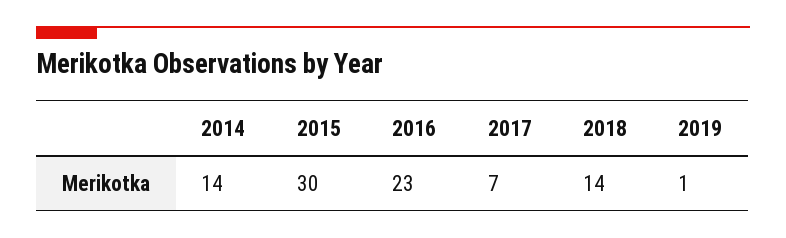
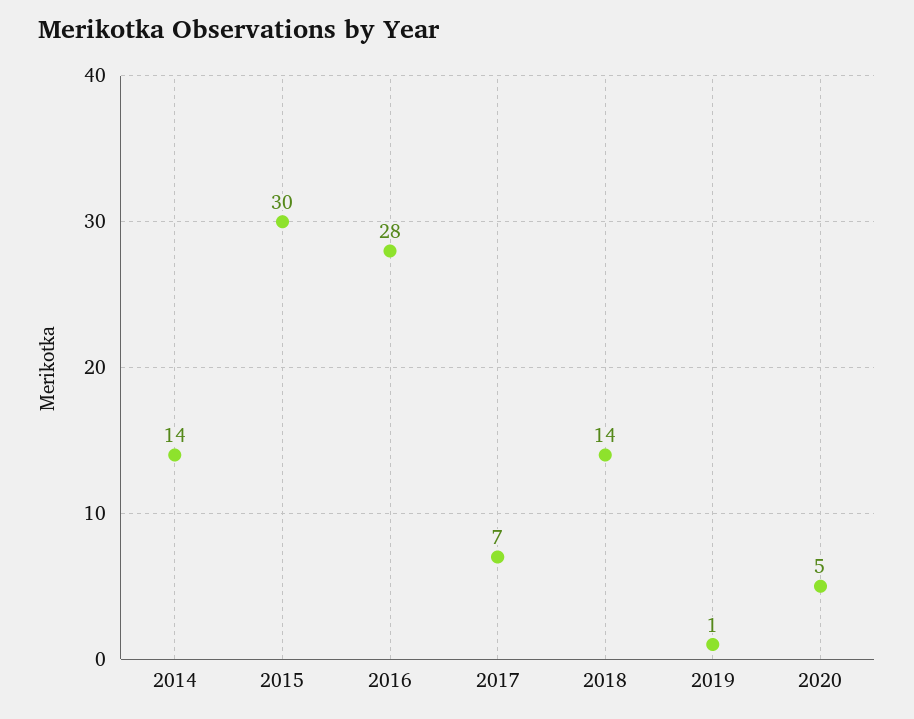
2016: 23 -> 28
2020: none -> 5

